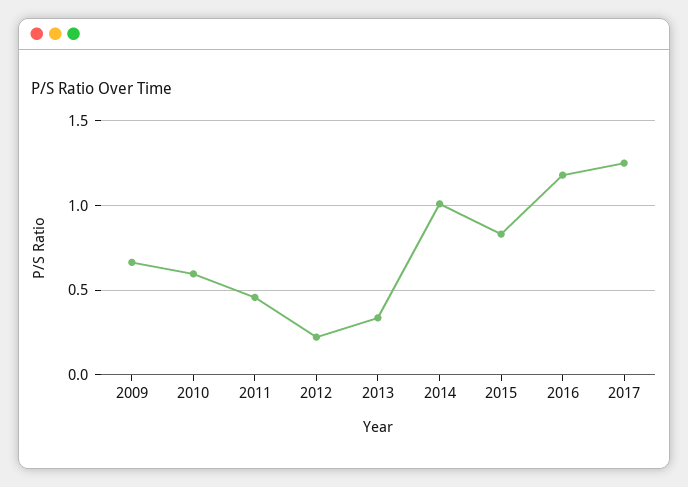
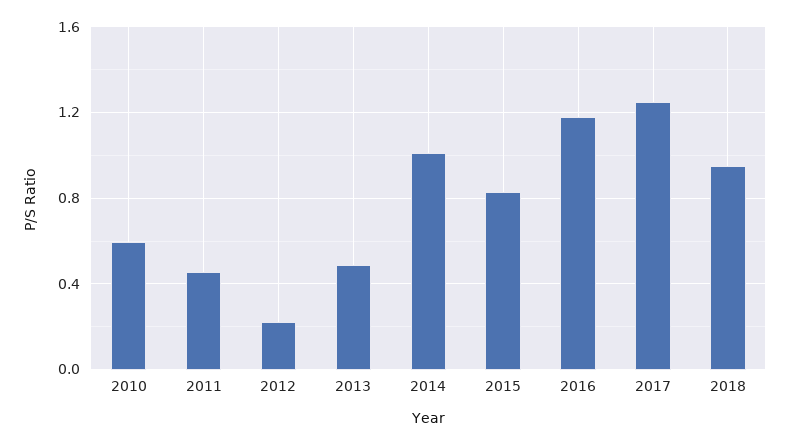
2009: 0.65 -> none
2013: 0.35 -> 0.5
2018: none -> 0.95

